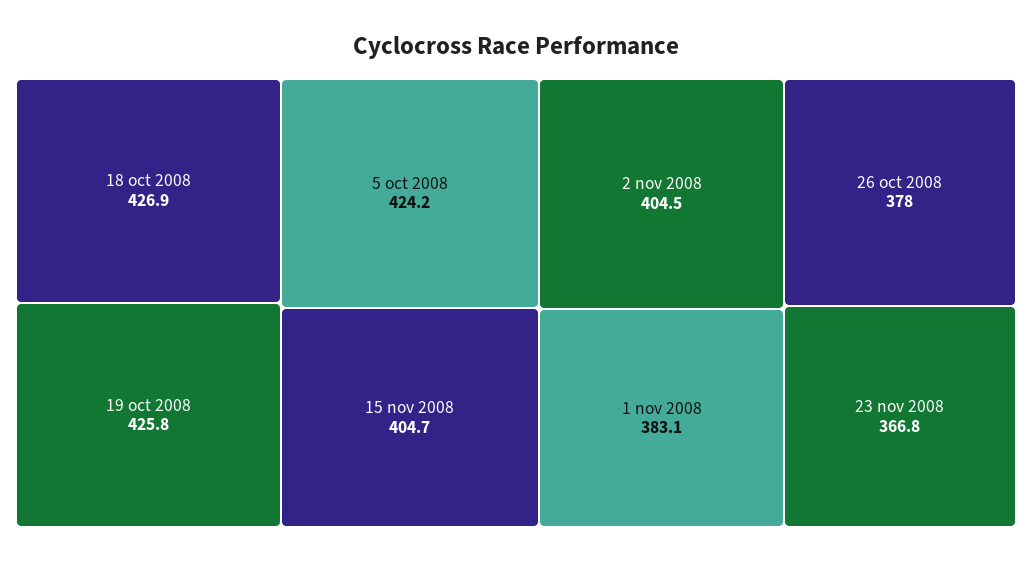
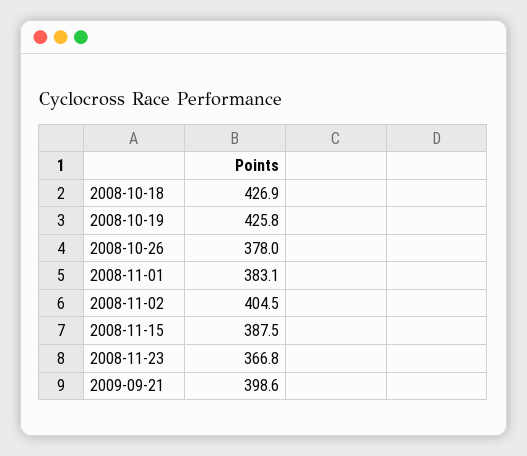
5 oct 2008: 424.2 -> none
15 nov 2008: 404.7 -> 387.5
2009-09-21: none -> 398.6

